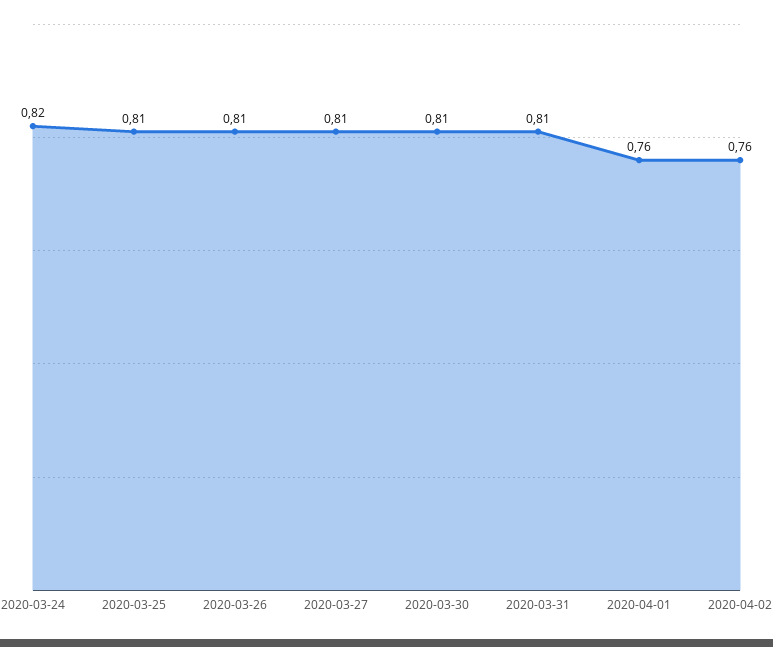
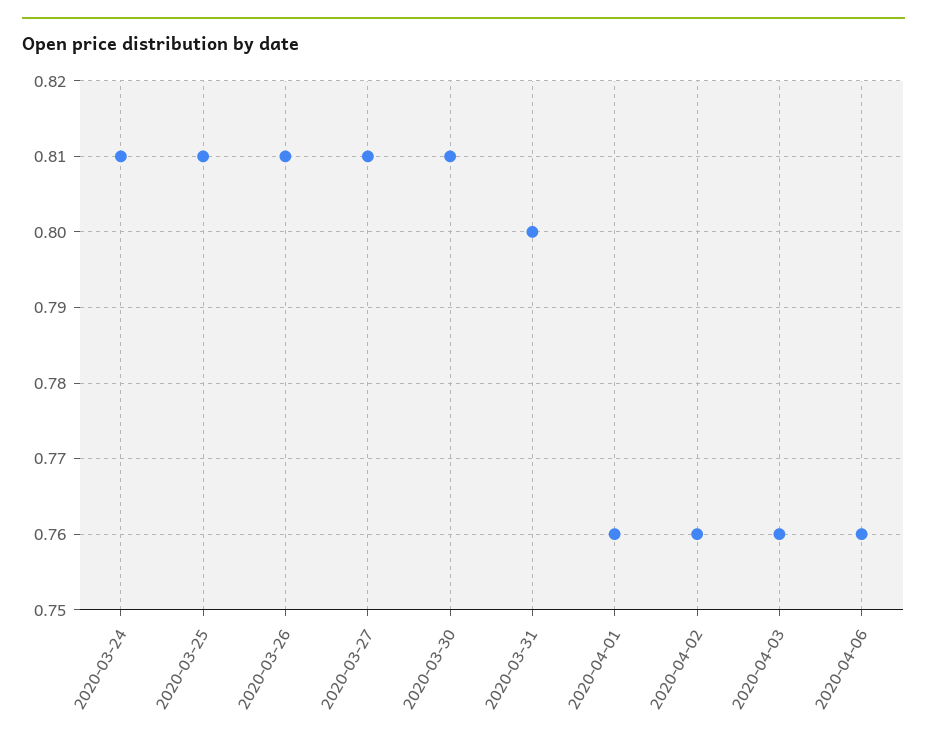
2020-03-24: 0.82 -> 0.81
2020-03-31: 0.81 -> 0.8
2020-04-03: none -> 0.76
2020-04-06: none -> 0.76

